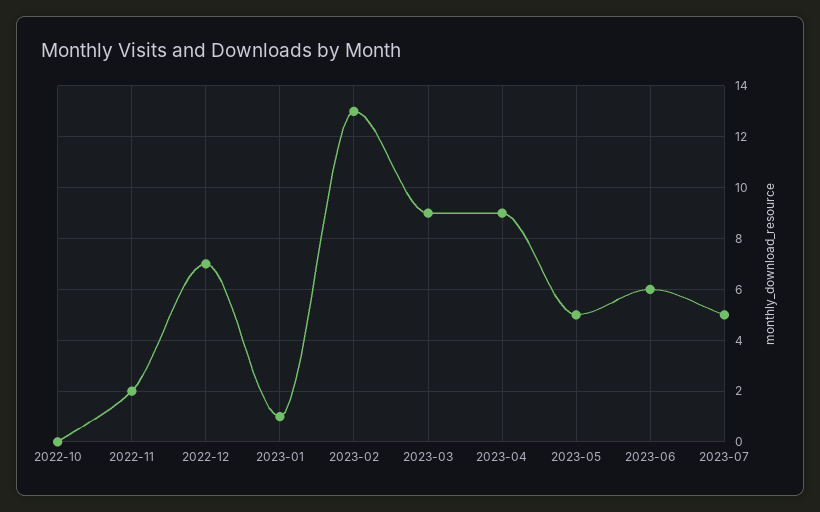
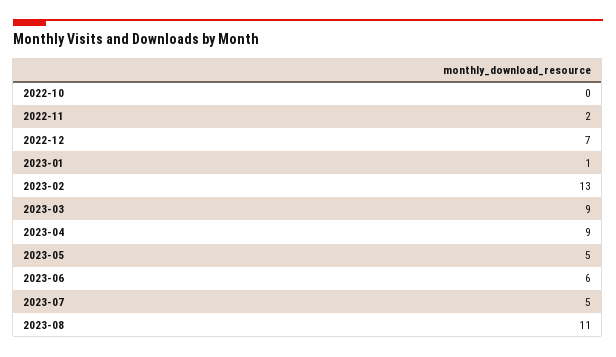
2023-08: none -> 11

